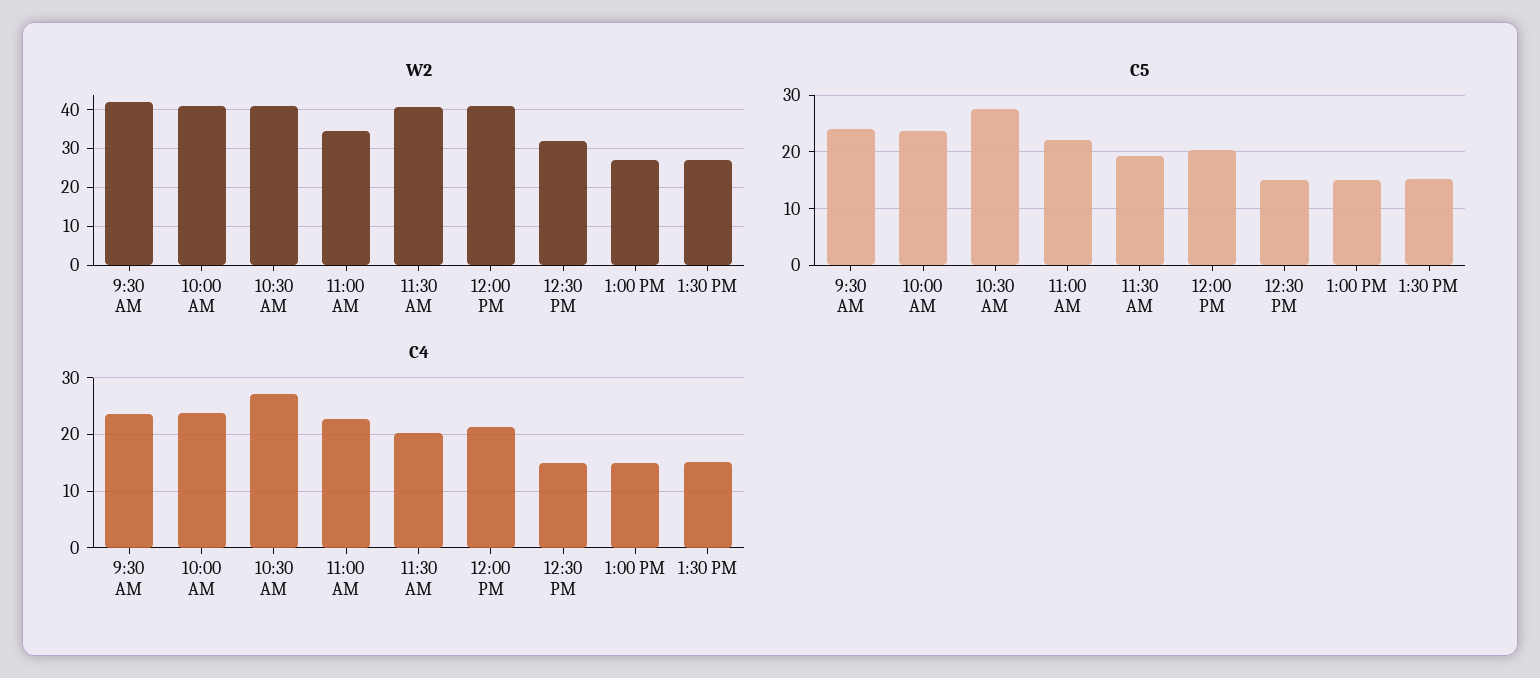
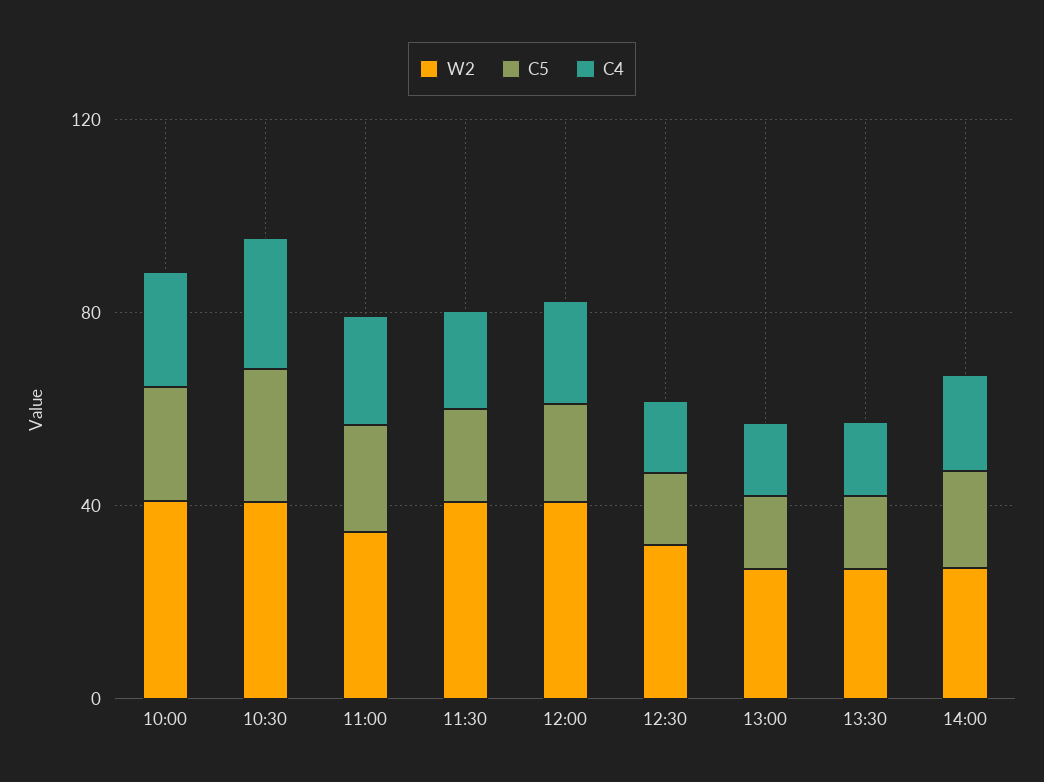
W2, 9:30 AM: 42 -> none
C5, 9:30 AM: 24 -> none
C4, 9:30 AM: 24 -> none
W2, 14:00: none -> 30
C5, 14:00: none -> 20
C4, 14:00: none -> 20

